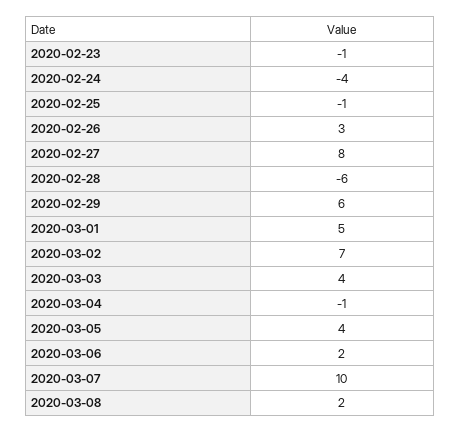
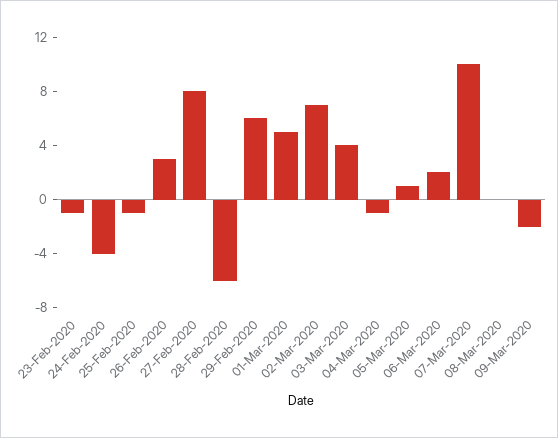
2020-03-05: 4 -> 1
2020-03-08: 2 -> 0
09-Mar-2020: none -> -2

